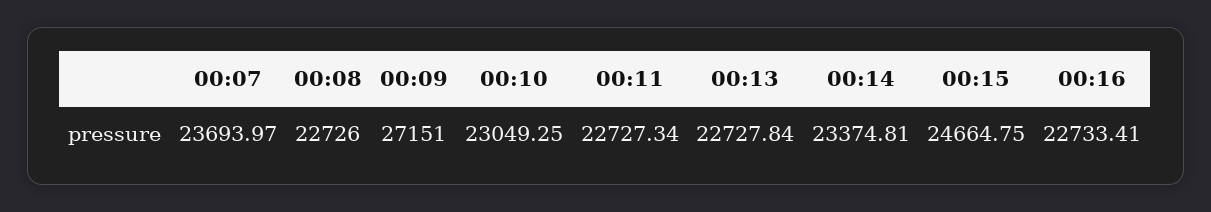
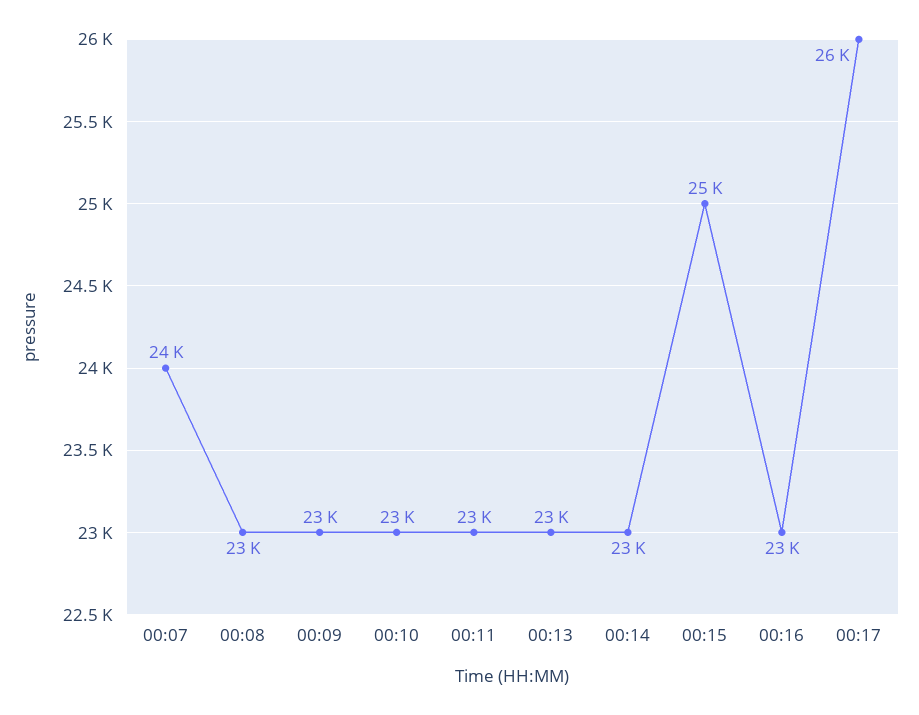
00:09: 27151 -> 23000
00:17: none -> 26000

